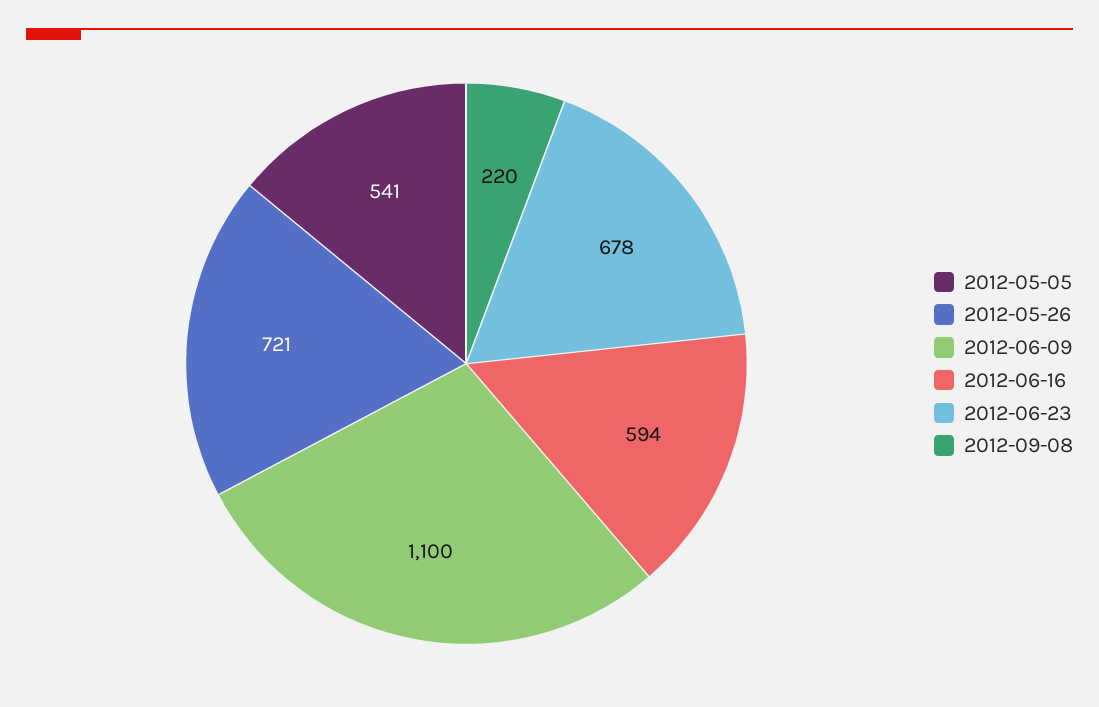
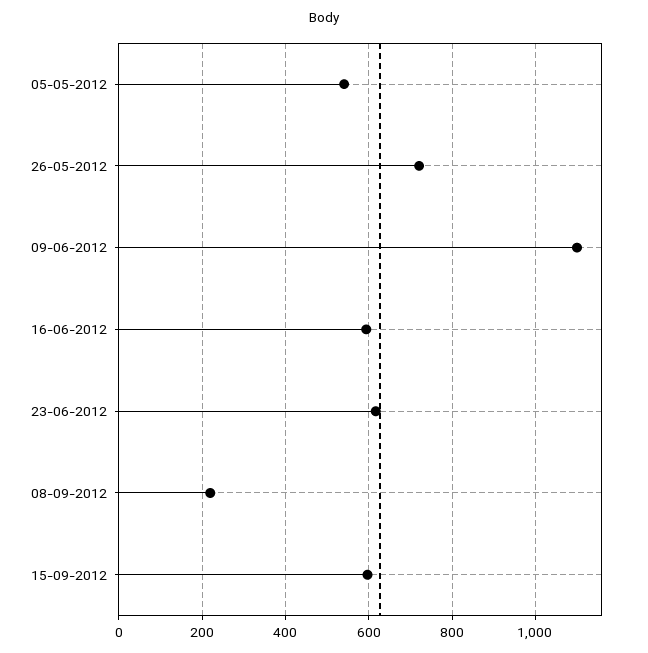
2012-06-23: 678 -> 620
15-09-2012: none -> 600

